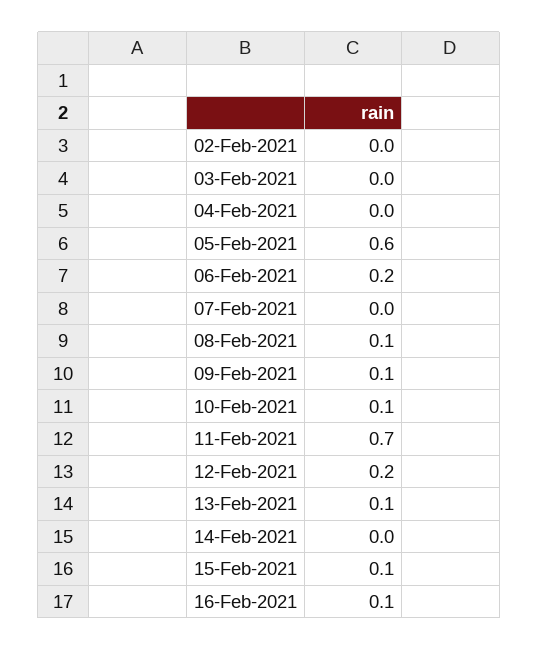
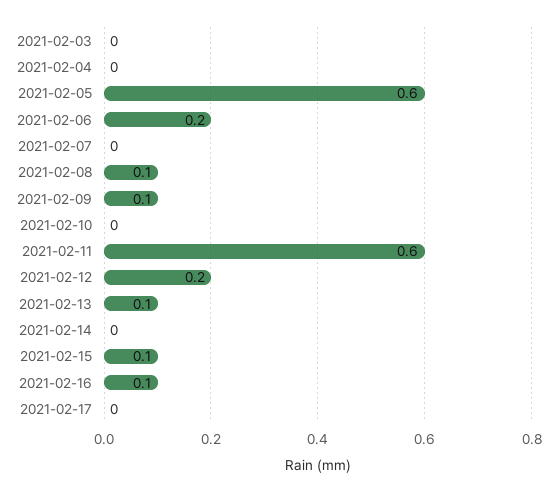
02-Feb-2021: 0 -> none
10-Feb-2021: 0.1 -> 0
11-Feb-2021: 0.7 -> 0.6
2021-02-17: none -> 0

